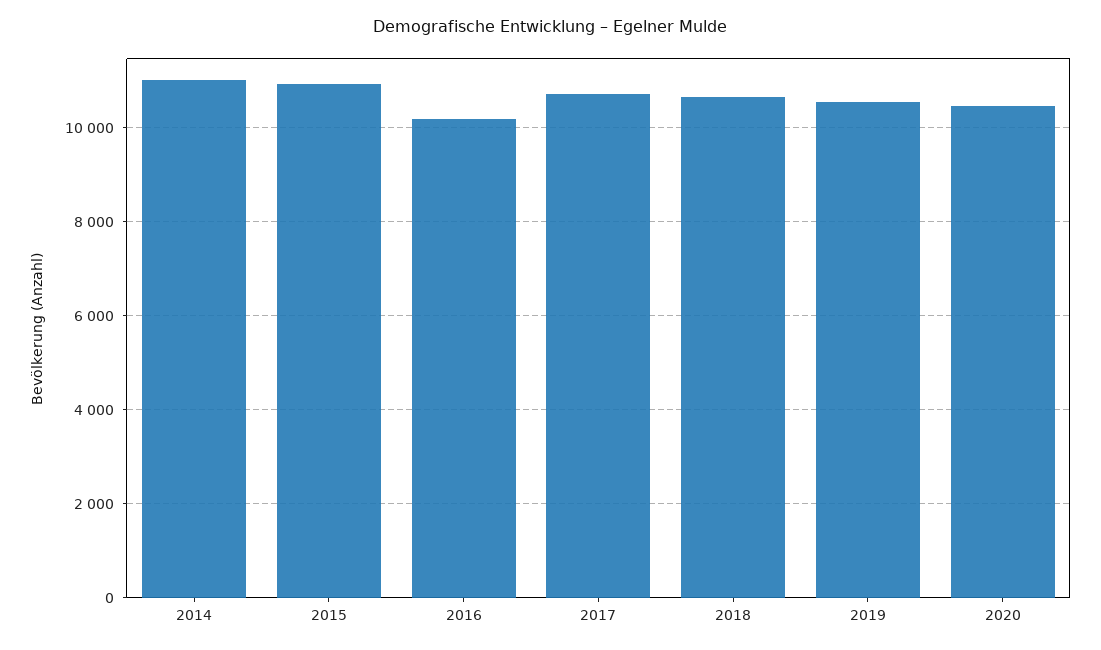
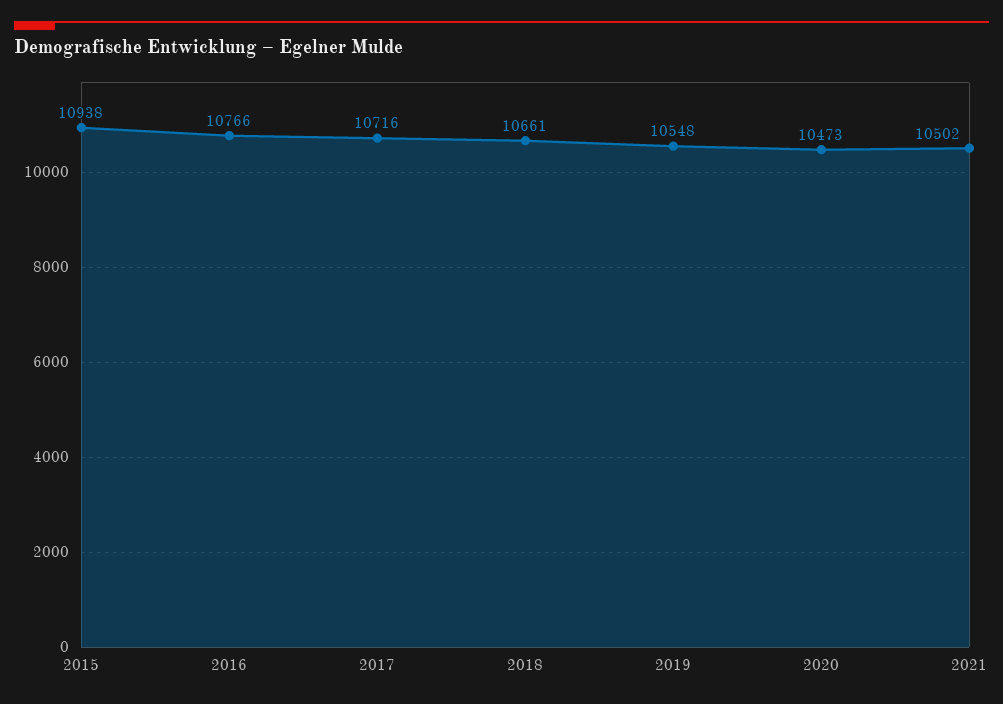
2014: 11000 -> none
2016: 10200 -> 10766
2021: none -> 10502

